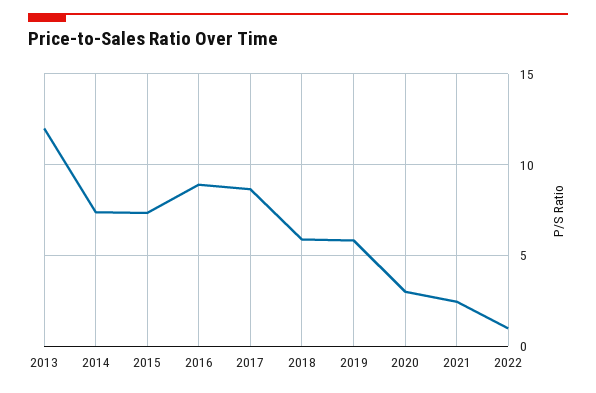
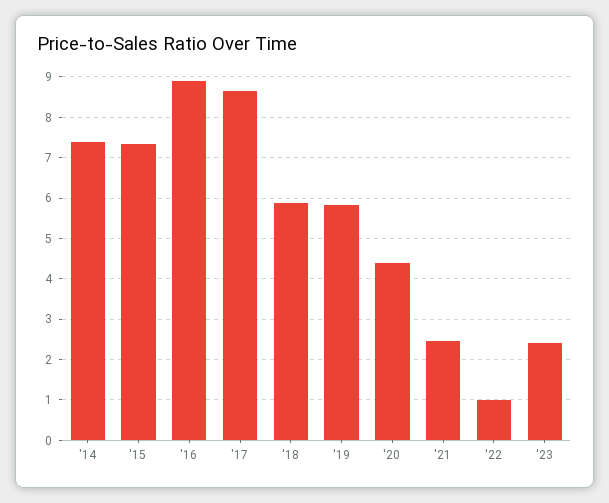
2013: 12 -> none
2020: 3 -> 4.4
'23: none -> 2.4

